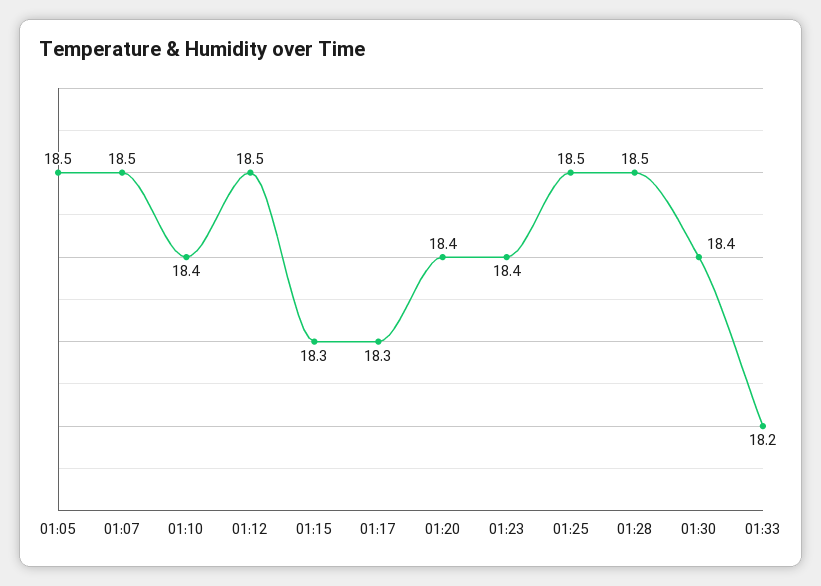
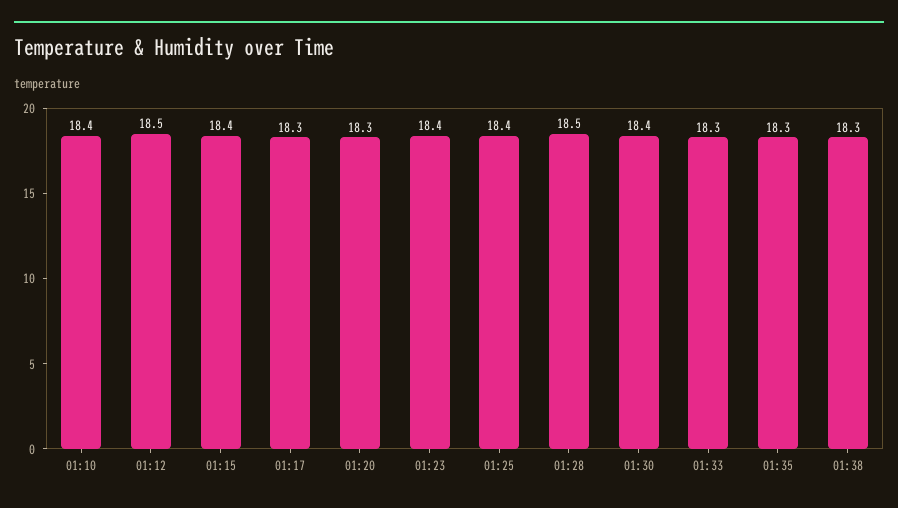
01:05: 18.5 -> none
01:07: 18.5 -> none
01:15: 18.3 -> 18.4
01:20: 18.4 -> 18.3
01:25: 18.5 -> 18.4
01:33: 18.2 -> 18.3
01:35: none -> 18.3
01:38: none -> 18.3

